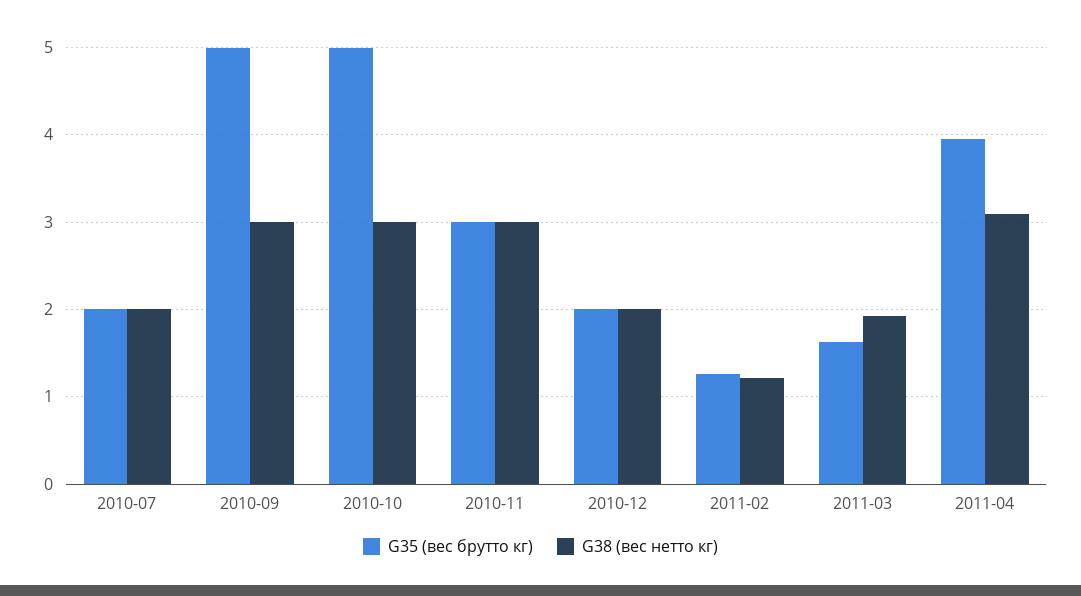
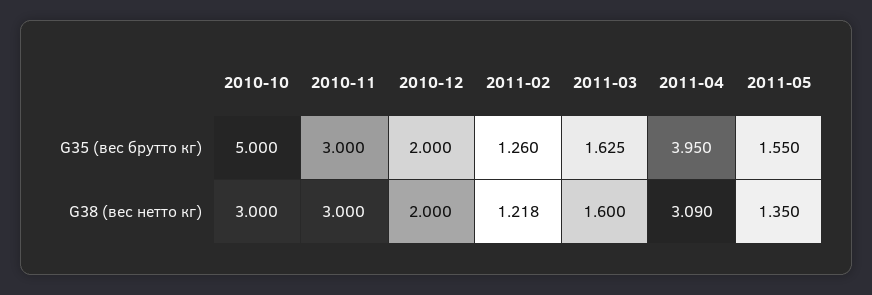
G35 (вес брутто кг), 2010-07: 2 -> none
G38 (вес нетто кг), 2010-07: 2 -> none
G35 (вес брутто кг), 2010-09: 5 -> none
G38 (вес нетто кг), 2010-09: 3 -> none
G38 (вес нетто кг), 2011-03: 1.9 -> 1.6
G35 (вес брутто кг), 2011-05: none -> 1.55
G38 (вес нетто кг), 2011-05: none -> 1.35

